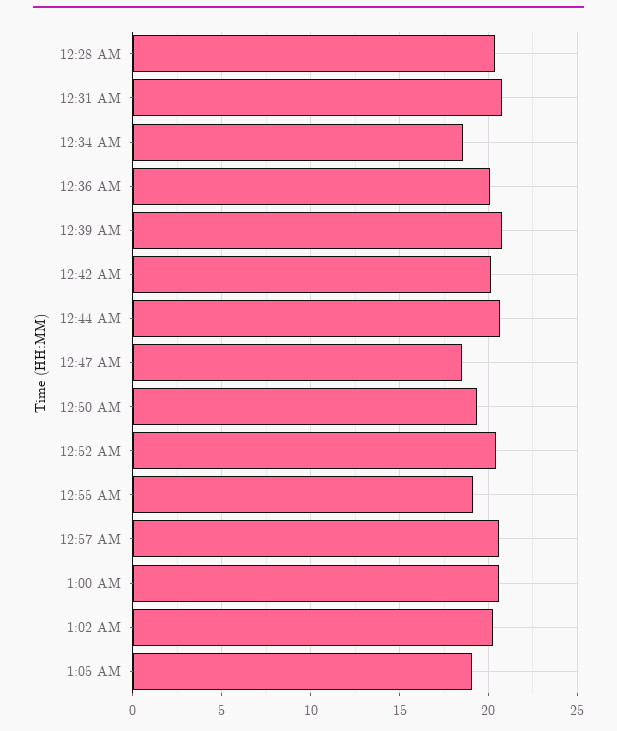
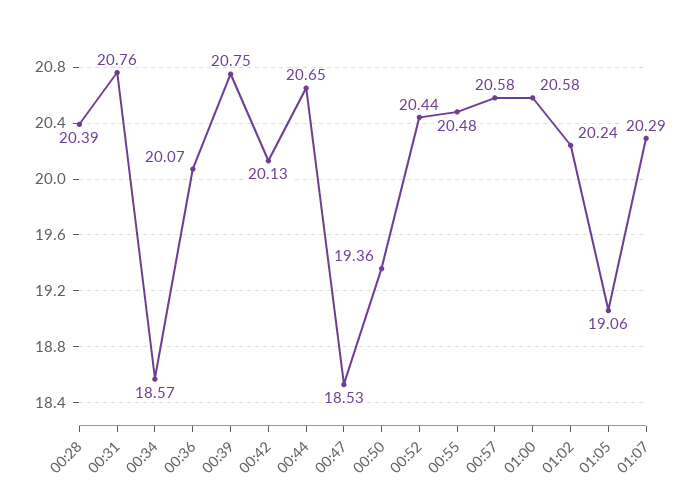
12:55 AM: 19 -> 20.48
01:07: none -> 20.29

